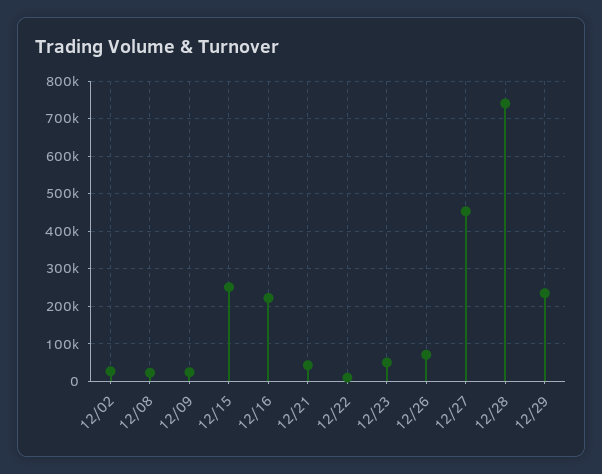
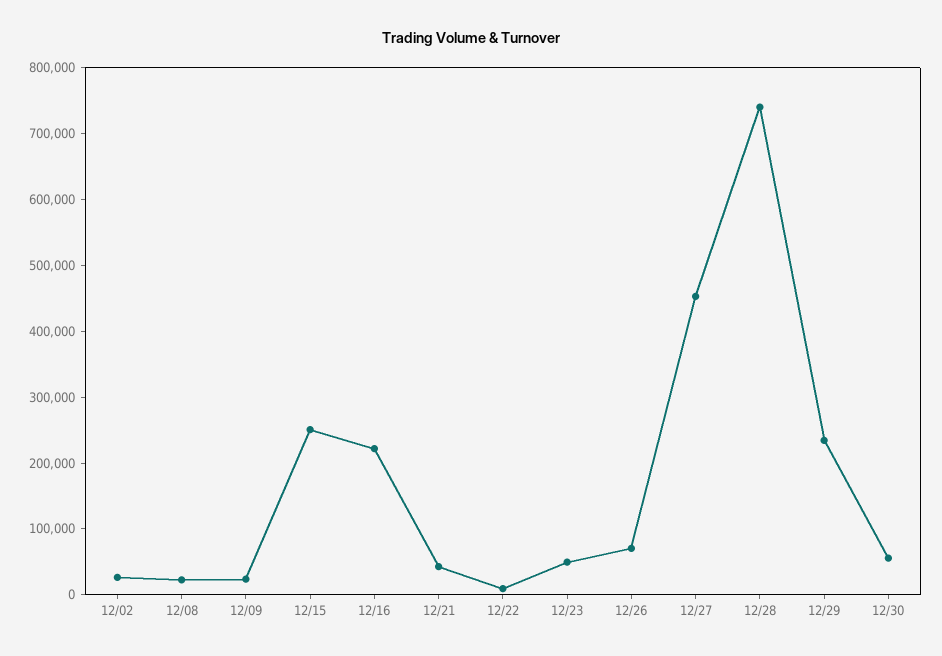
12/30: none -> 60000

